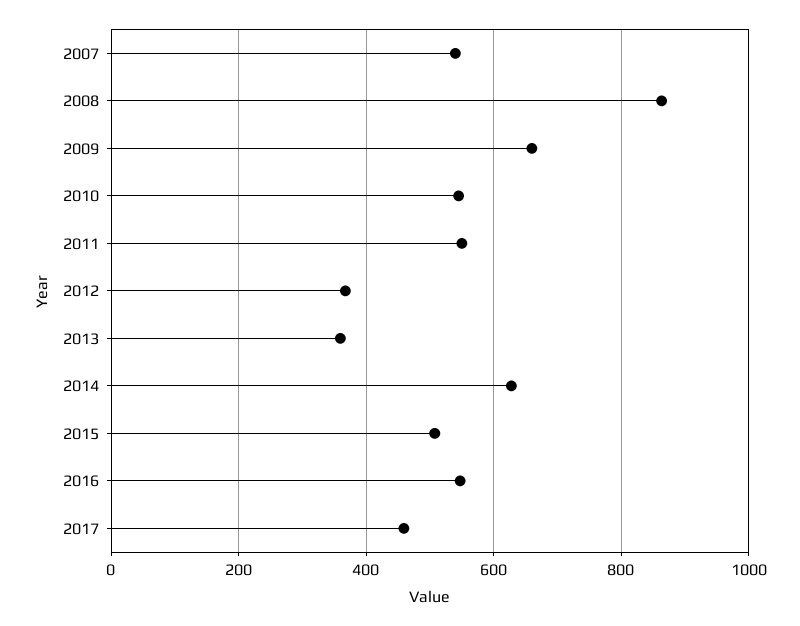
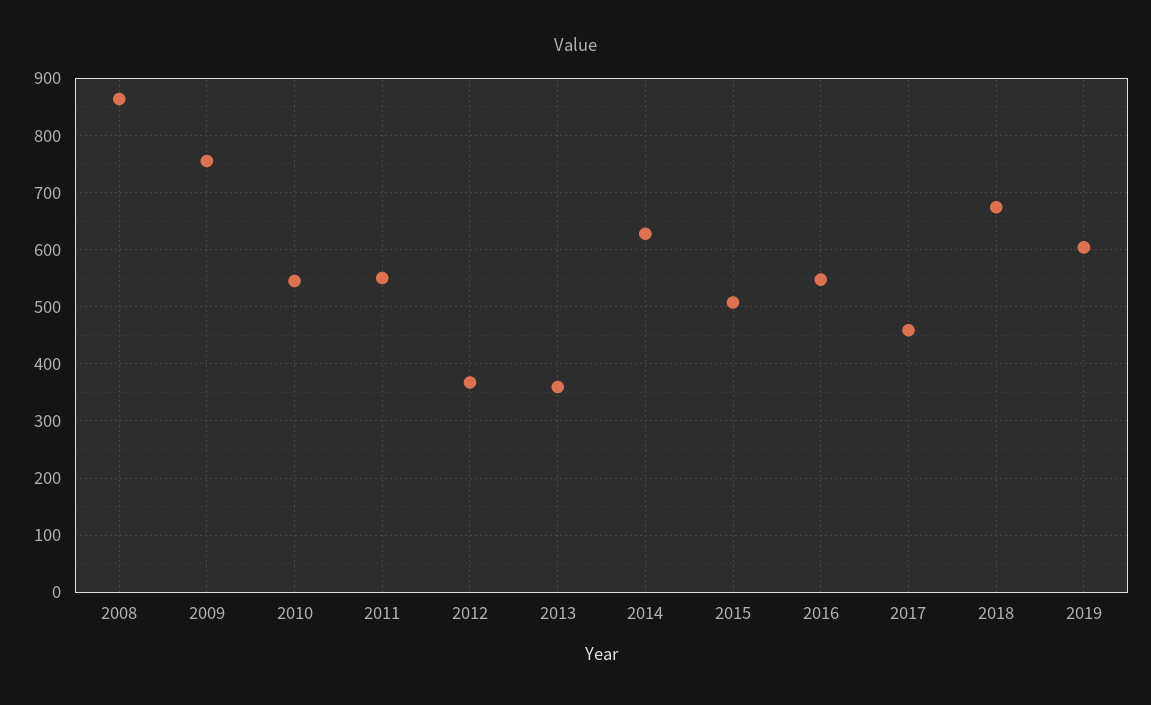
2007: 540 -> none
2009: 660 -> 760
2018: none -> 680
2019: none -> 600

